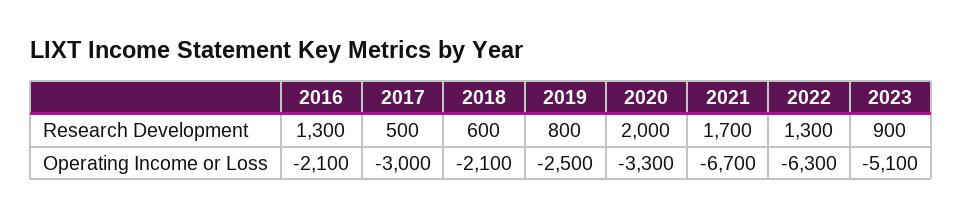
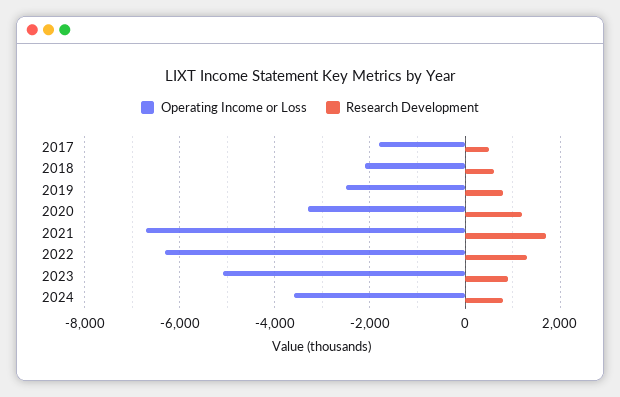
Research Development, 2016: 1300 -> none
Research Development, 2020: 2000 -> 1200
Operating Income or Loss, 2016: -2100 -> none
Operating Income or Loss, 2017: -3000 -> -1800
Operating Income or Loss, 2024: none -> -3600
Research Development, 2024: none -> 800

